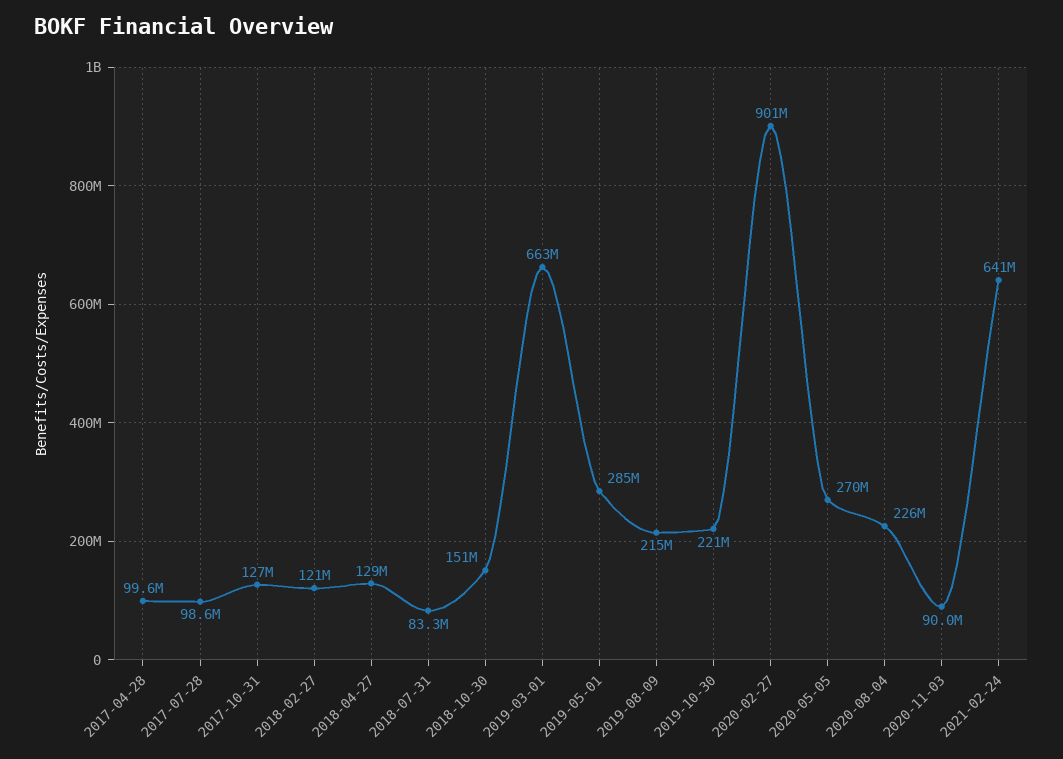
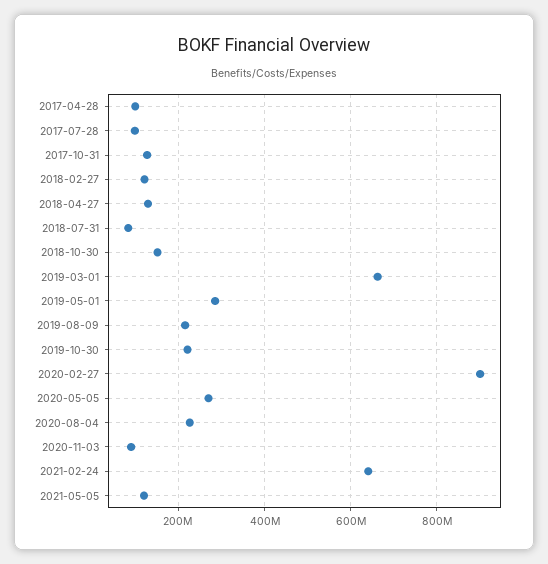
2021-05-05: none -> 120000000

